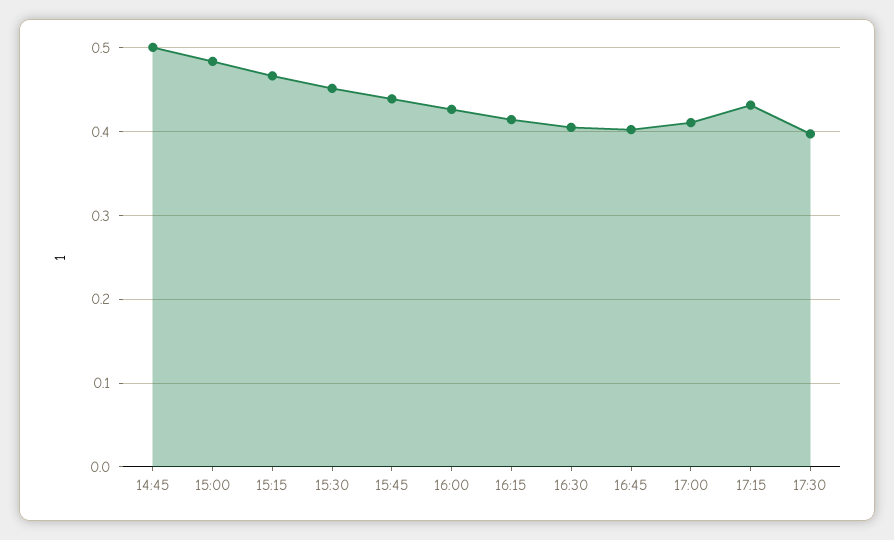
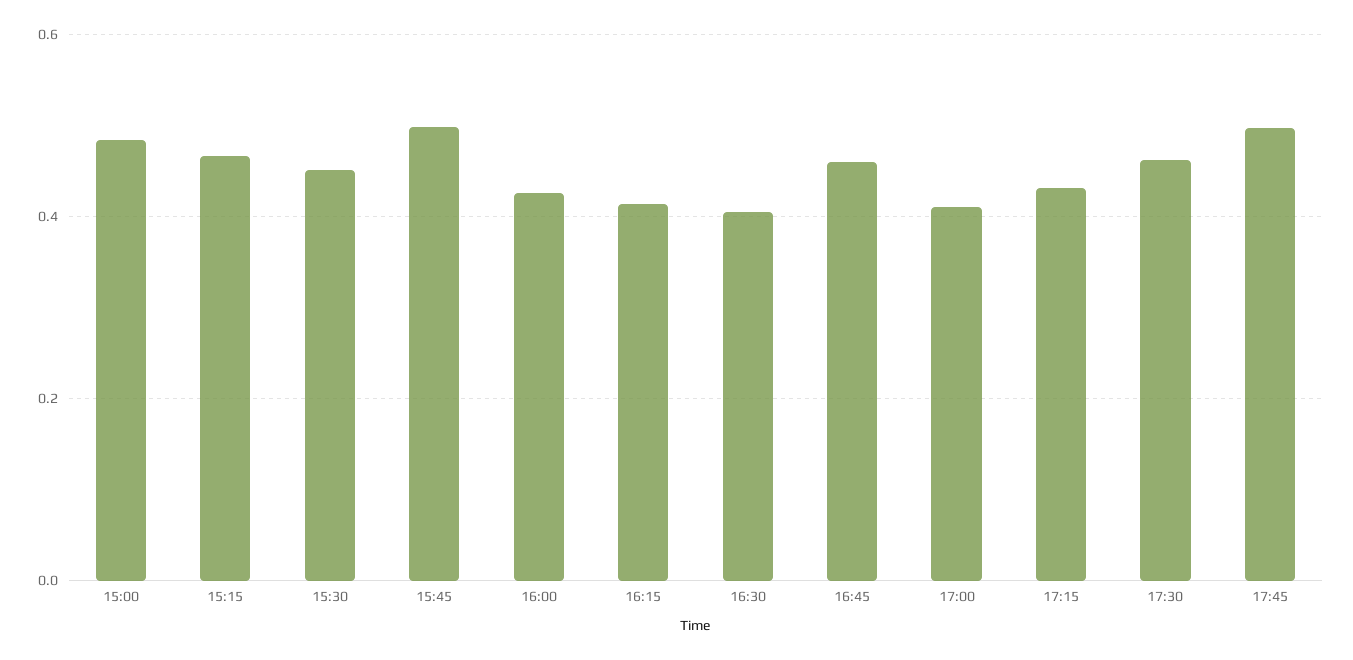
14:45: 0.5 -> none
15:45: 0.44 -> 0.5
16:45: 0.4 -> 0.46
17:30: 0.4 -> 0.46
17:45: none -> 0.5

